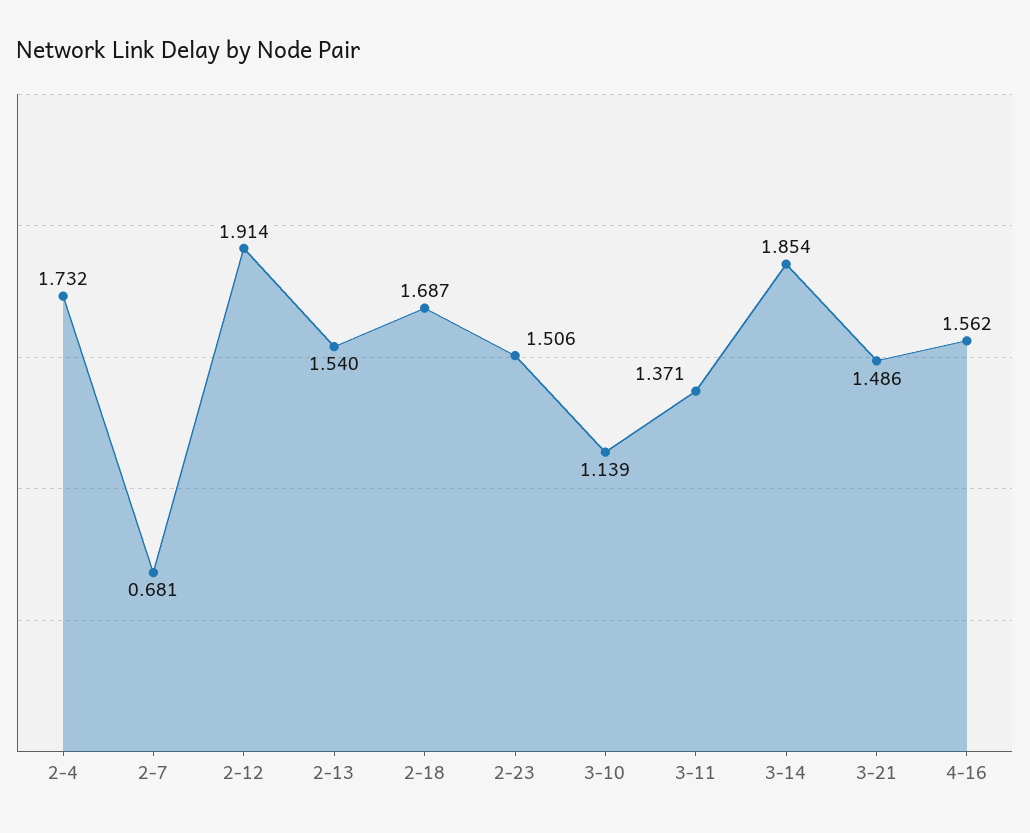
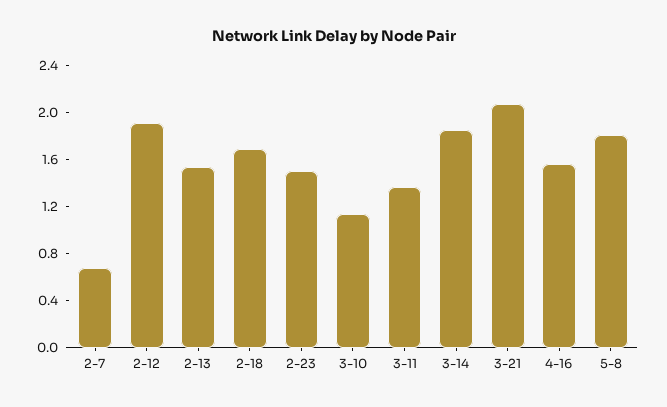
2-4: 1.732 -> none
3-21: 1.486 -> 2.1
5-8: none -> 1.8

